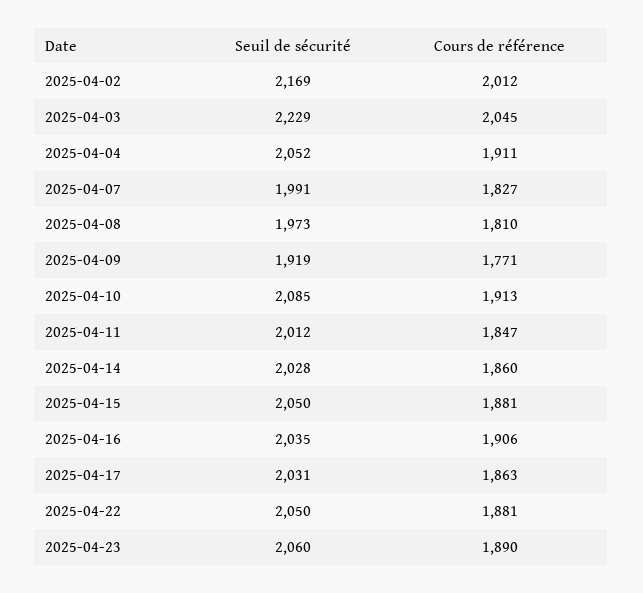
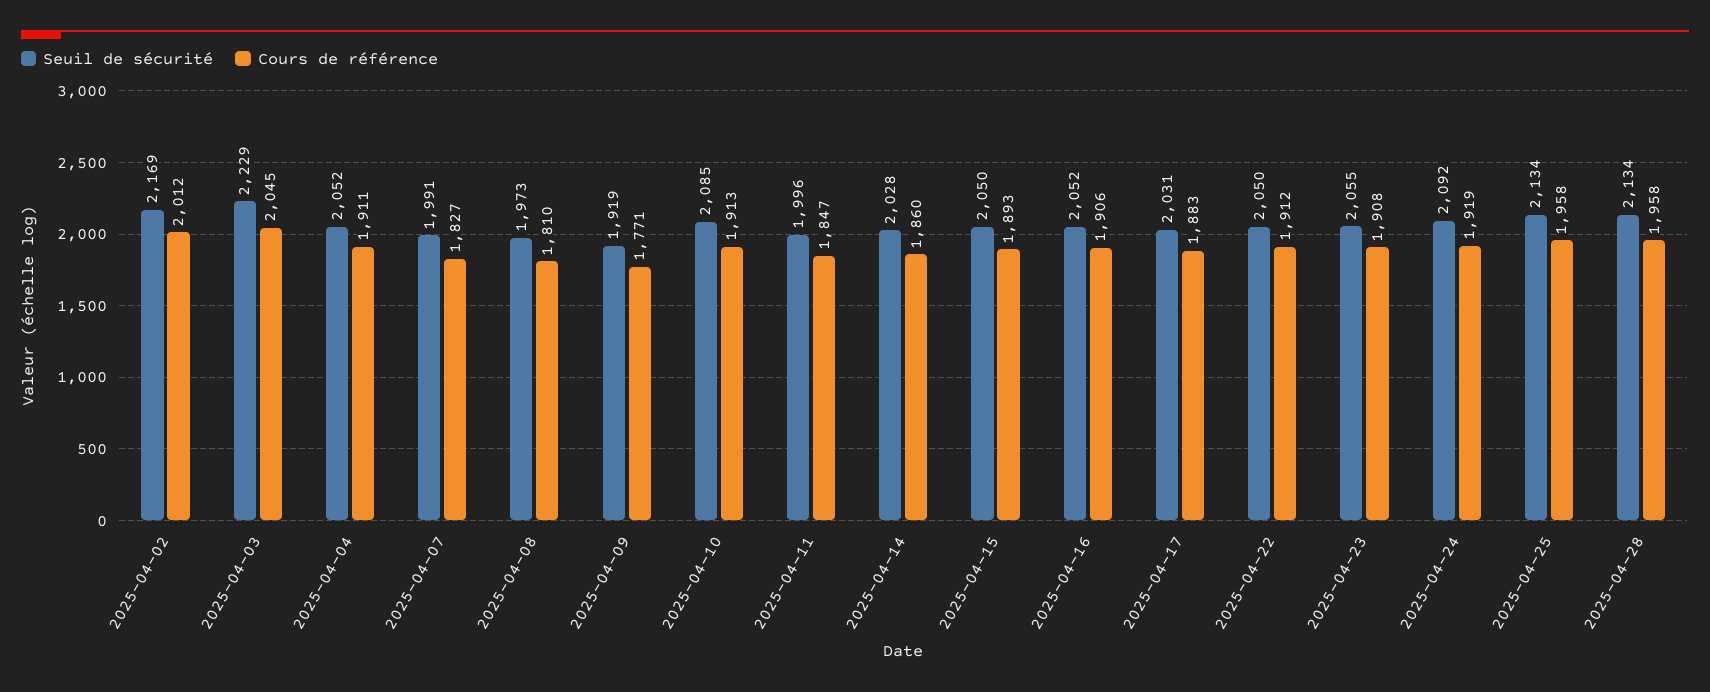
Seuil de sécurité, 2025-04-11: 2012 -> 1996
Cours de référence, 2025-04-15: 1881 -> 1893
Seuil de sécurité, 2025-04-16: 2035 -> 2052
Cours de référence, 2025-04-17: 1863 -> 1883
Cours de référence, 2025-04-22: 1881 -> 1912
Seuil de sécurité, 2025-04-23: 2060 -> 2055
Cours de référence, 2025-04-23: 1890 -> 1908
Seuil de sécurité, 2025-04-24: none -> 2092
Cours de référence, 2025-04-24: none -> 1919
Seuil de sécurité, 2025-04-25: none -> 2134
Cours de référence, 2025-04-25: none -> 1958
Seuil de sécurité, 2025-04-28: none -> 2134
Cours de référence, 2025-04-28: none -> 1958

